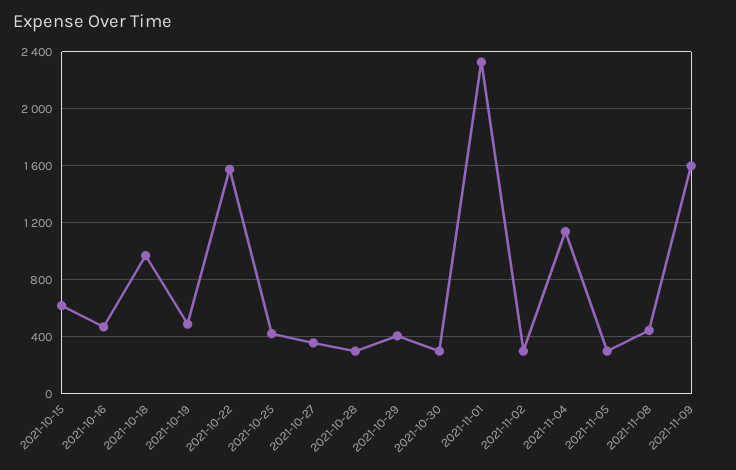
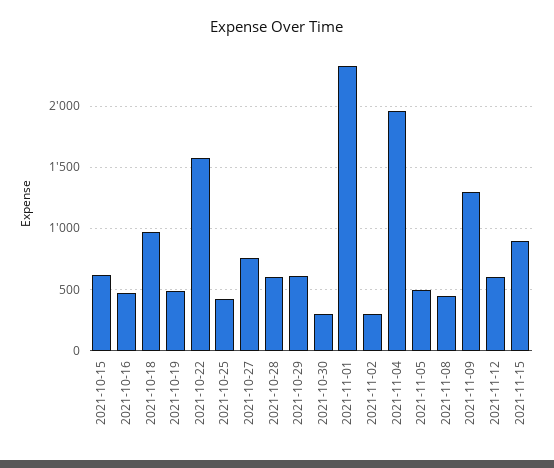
2021-10-27: 350 -> 750
2021-10-28: 300 -> 600
2021-10-29: 400 -> 600
2021-11-04: 1150 -> 1950
2021-11-05: 300 -> 500
2021-11-09: 1600 -> 1300
2021-11-12: none -> 600
2021-11-15: none -> 900

